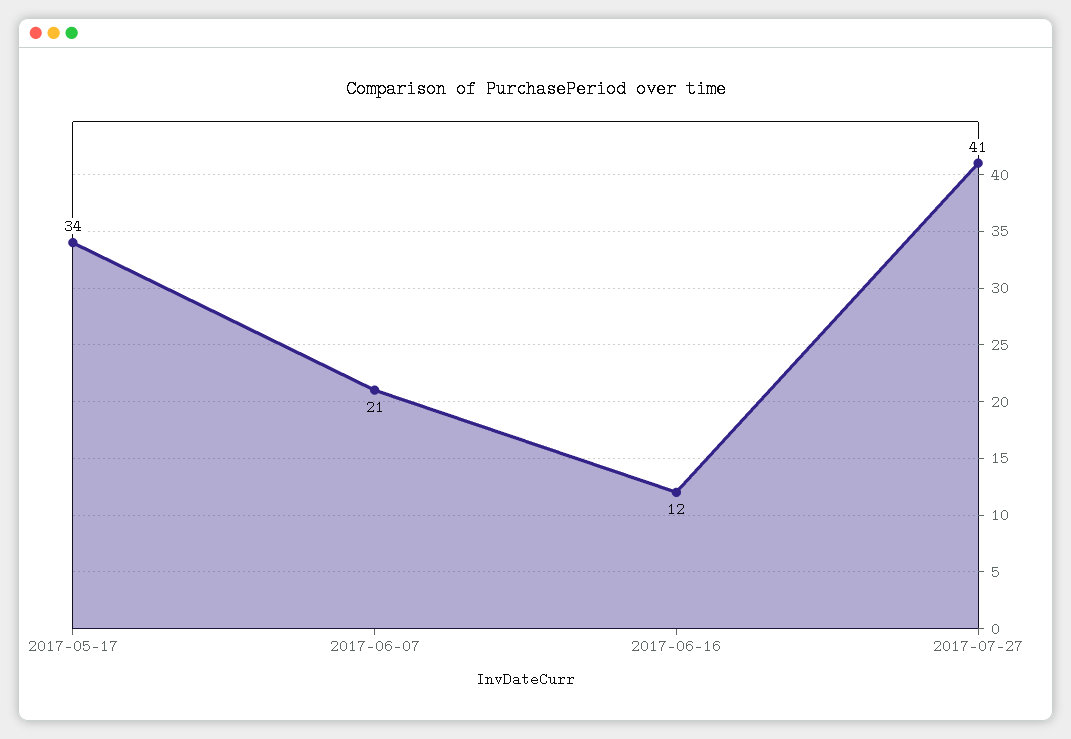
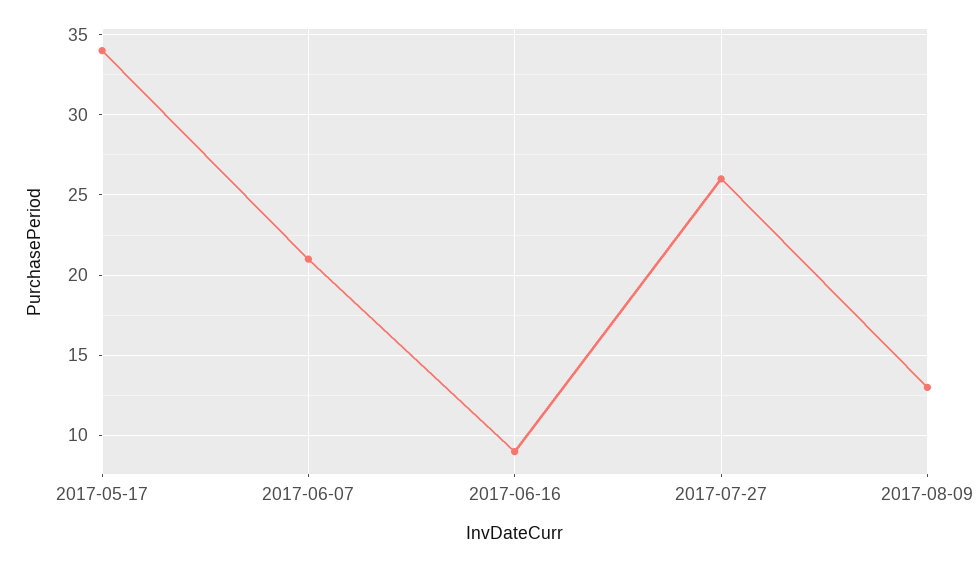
2017-06-16: 12 -> 9
2017-07-27: 41 -> 26
2017-08-09: none -> 13

